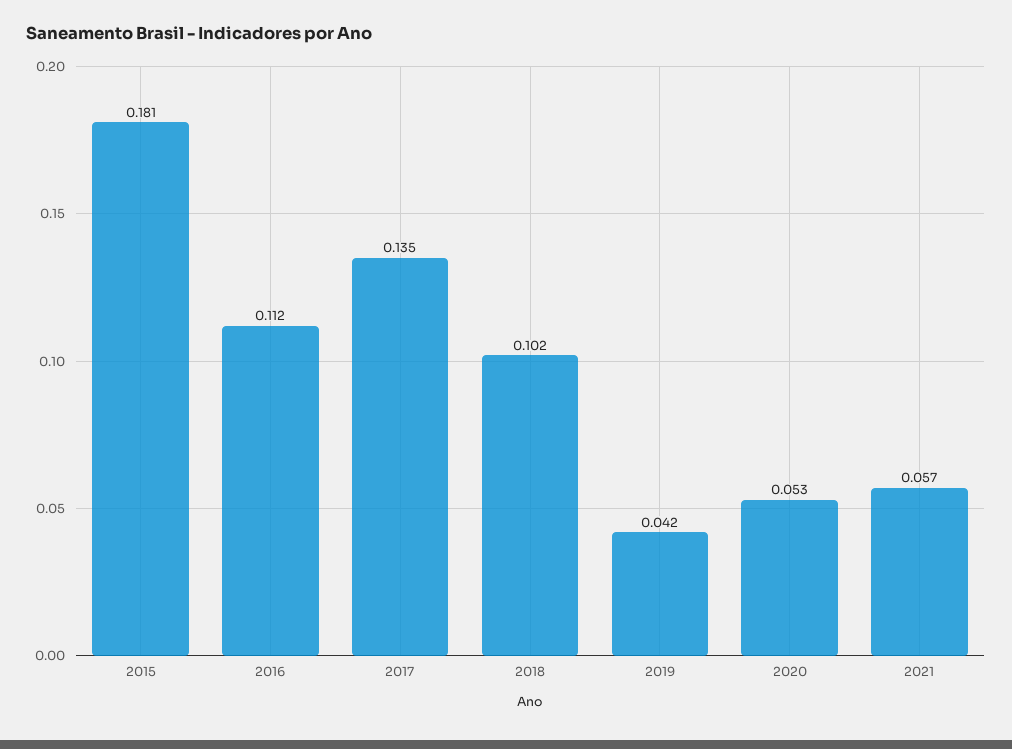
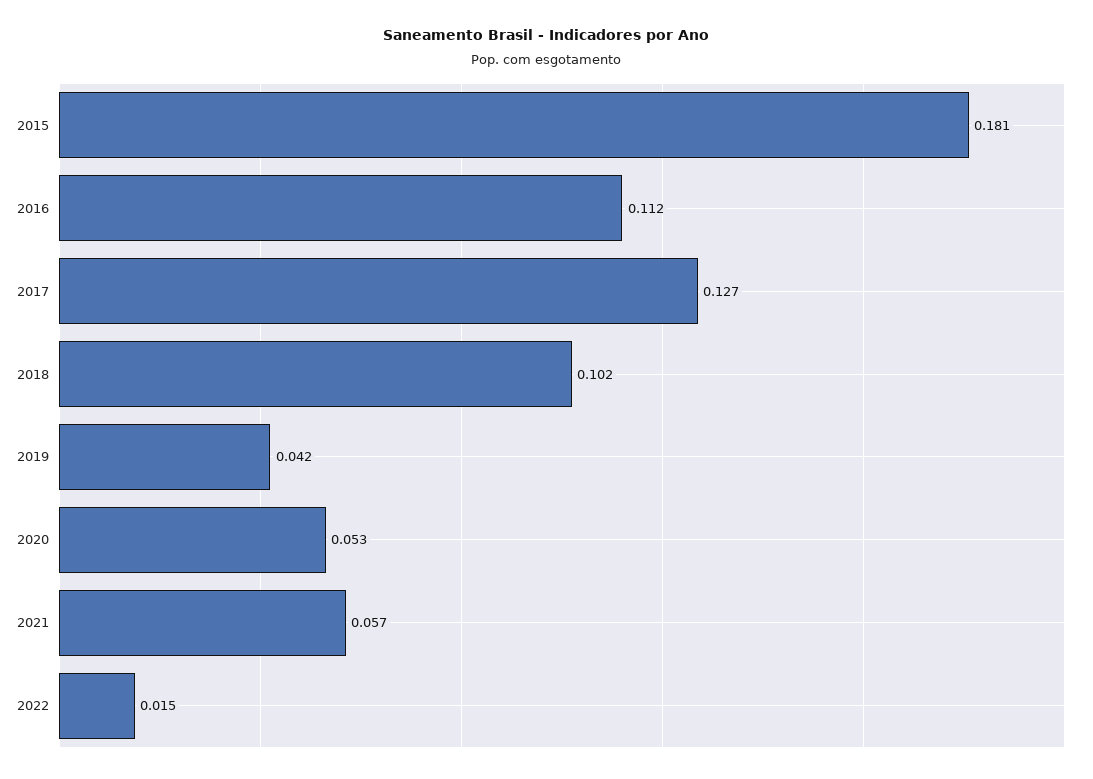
2017: 0.135 -> 0.127
2022: none -> 0.015

